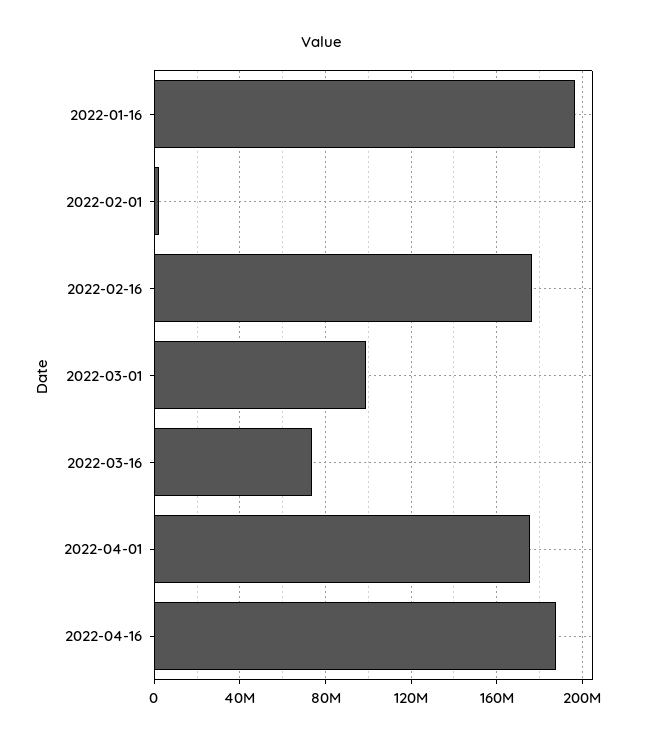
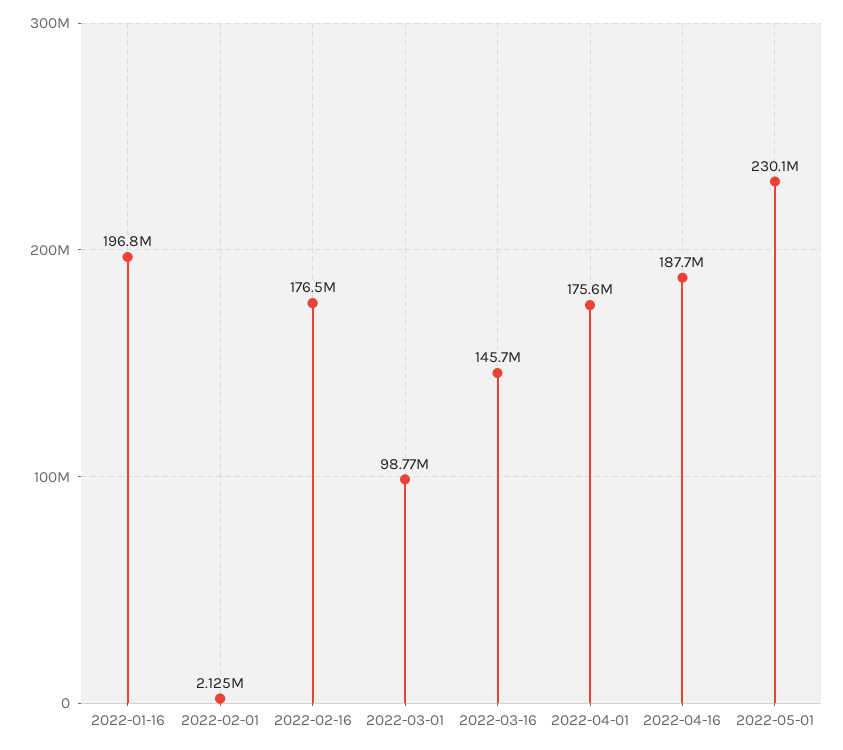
2022-03-16: 75000000 -> 145700000
2022-05-01: none -> 230100000

